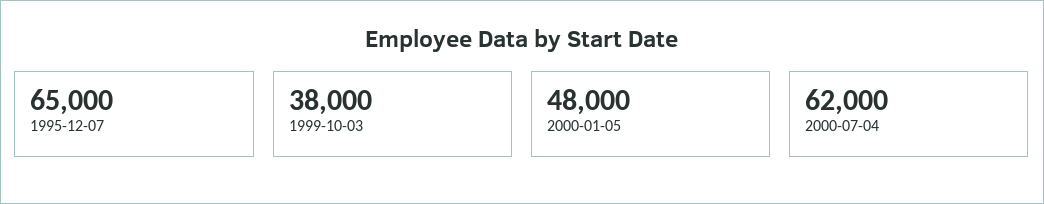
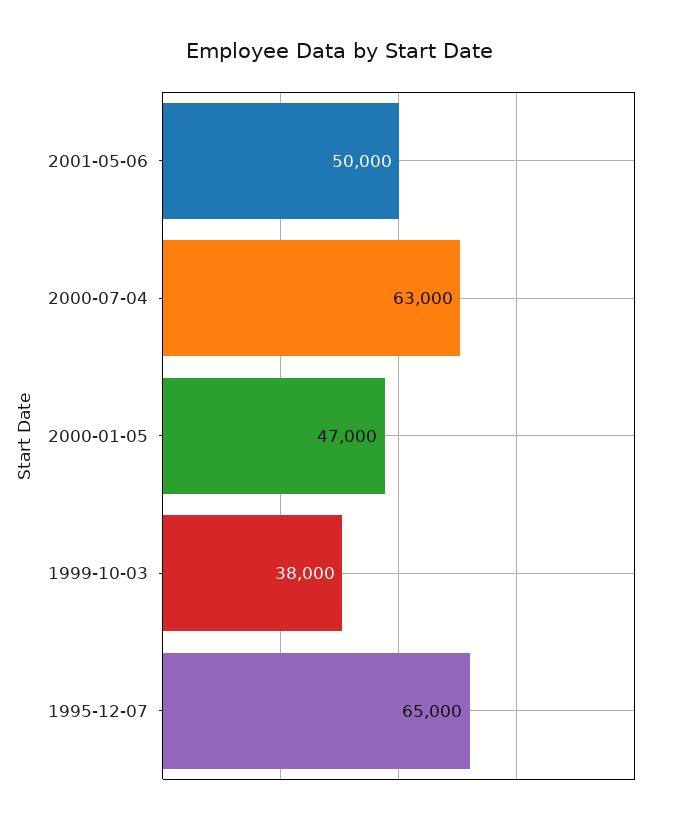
2000-01-05: 48000 -> 47000
2000-07-04: 62000 -> 63000
2001-05-06: none -> 50000

